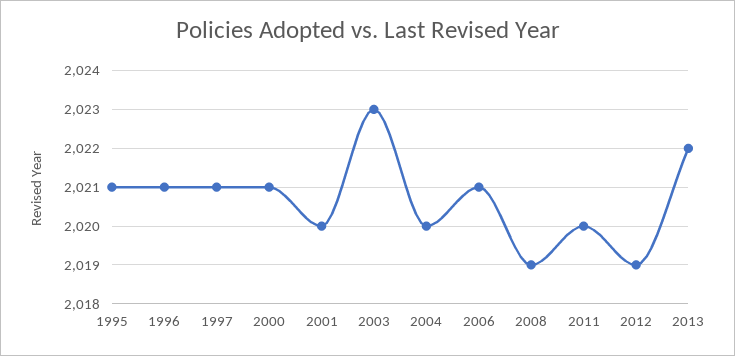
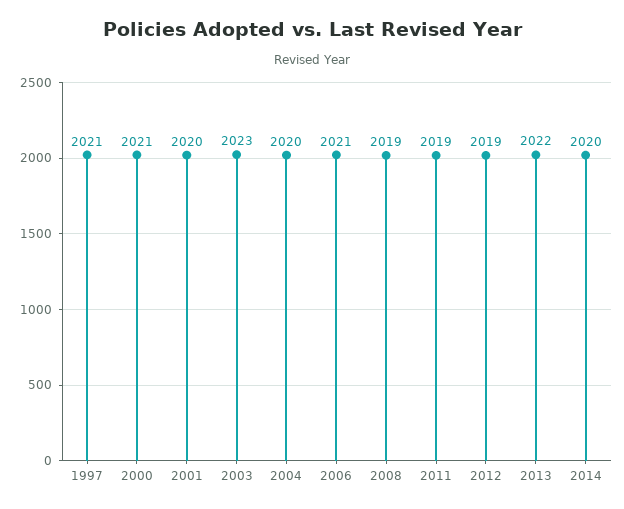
1995: 2021 -> none
1996: 2021 -> none
2011: 2020 -> 2019
2014: none -> 2020

